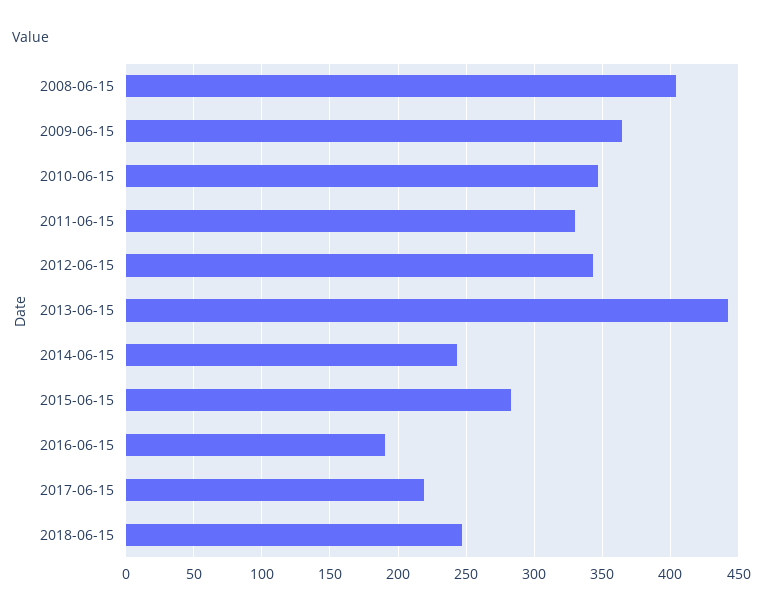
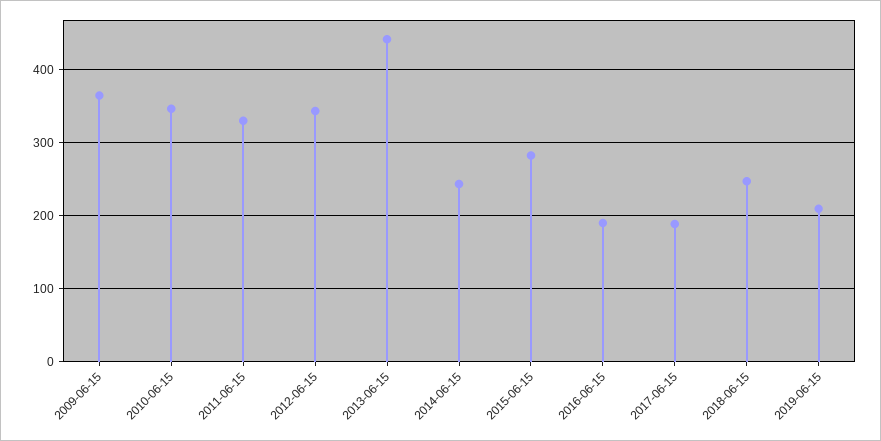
2008-06-15: 405 -> none
2017-06-15: 220 -> 190
2019-06-15: none -> 210

